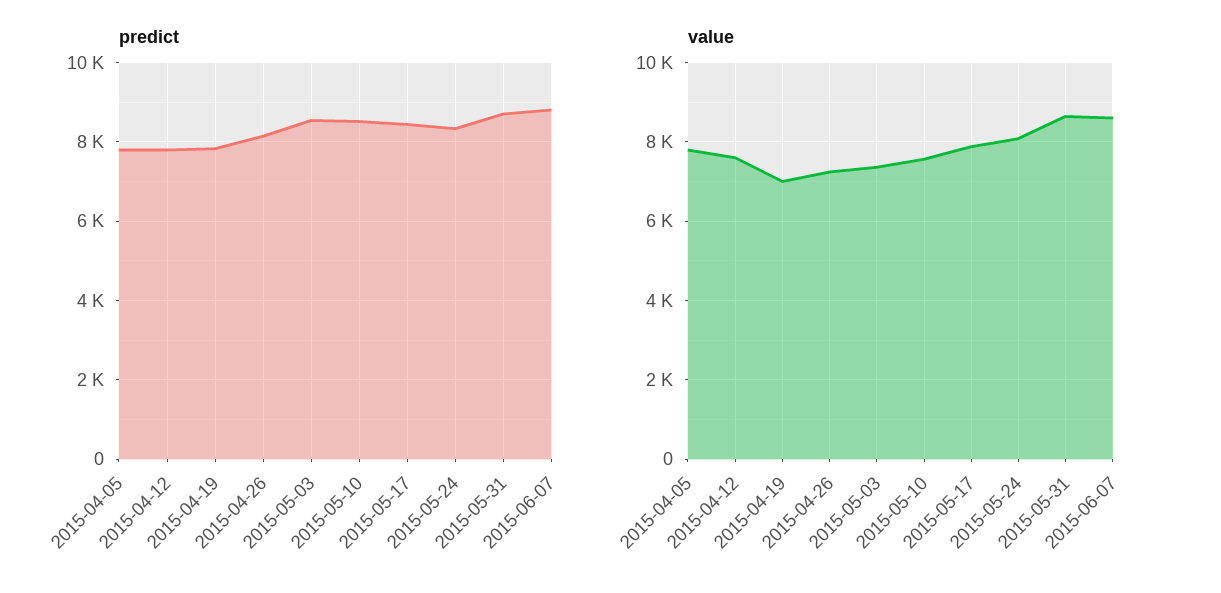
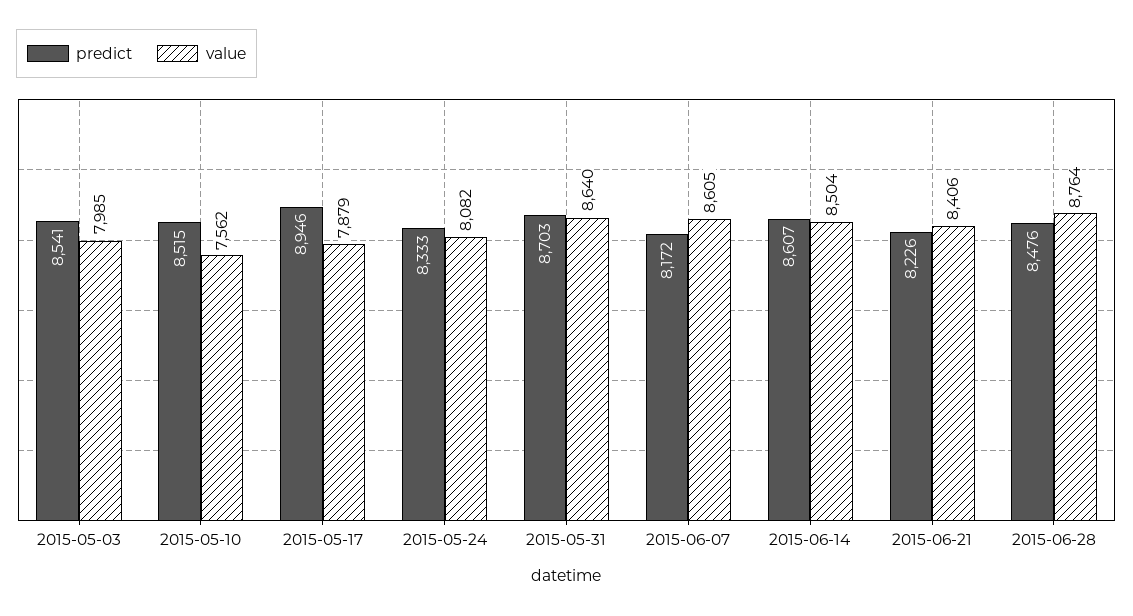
predict, 2015-04-05: 7800 -> none
predict, 2015-04-12: 7800 -> none
predict, 2015-04-19: 7800 -> none
predict, 2015-04-26: 8200 -> none
predict, 2015-05-17: 8400 -> 8946
predict, 2015-06-07: 8800 -> 8172
value, 2015-04-05: 7800 -> none
value, 2015-04-12: 7600 -> none
value, 2015-04-19: 7000 -> none
value, 2015-04-26: 7200 -> none
value, 2015-05-03: 7400 -> 7985
predict, 2015-06-14: none -> 8607
value, 2015-06-14: none -> 8504
predict, 2015-06-21: none -> 8226
value, 2015-06-21: none -> 8406
predict, 2015-06-28: none -> 8476
value, 2015-06-28: none -> 8764

